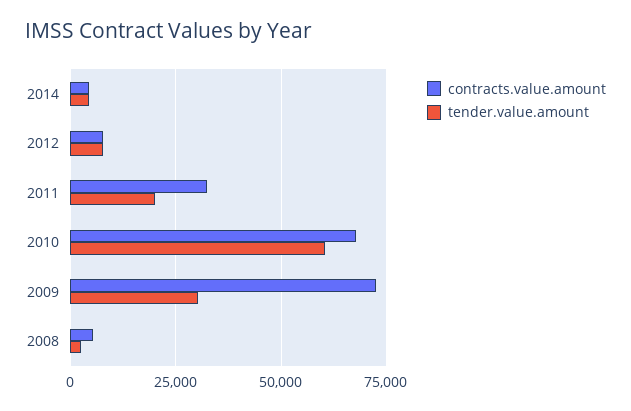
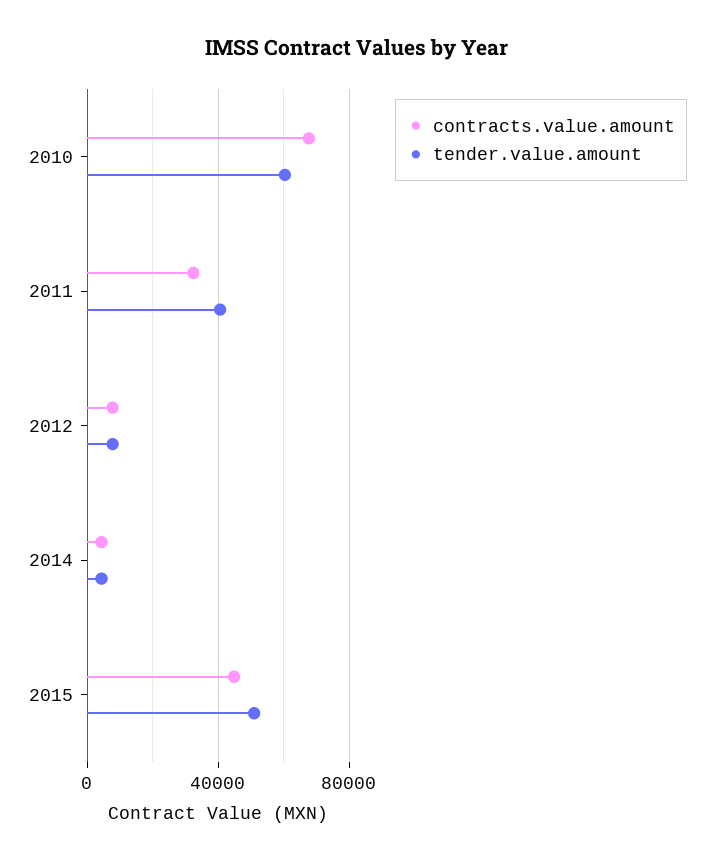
tender.value.amount, 2011: 20000 -> 40000
contracts.value.amount, 2009: 72500 -> none
tender.value.amount, 2009: 30000 -> none
contracts.value.amount, 2008: 5000 -> none
tender.value.amount, 2008: 2500 -> none
contracts.value.amount, 2015: none -> 45000
tender.value.amount, 2015: none -> 50000

